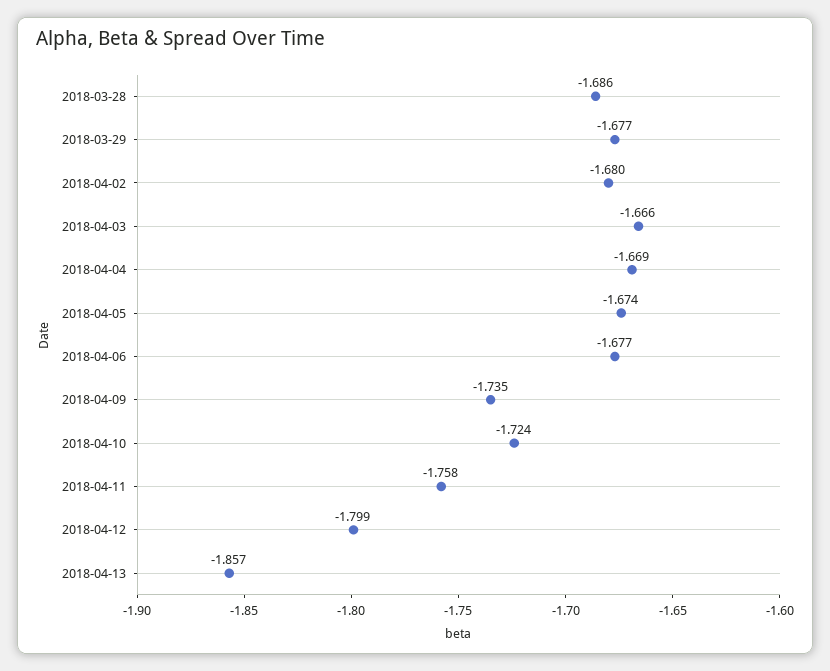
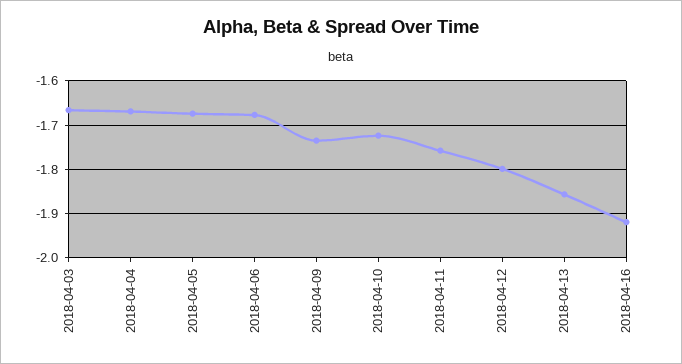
2018-03-28: -1.686 -> none
2018-03-29: -1.677 -> none
2018-04-02: -1.68 -> none
2018-04-16: none -> -1.92

